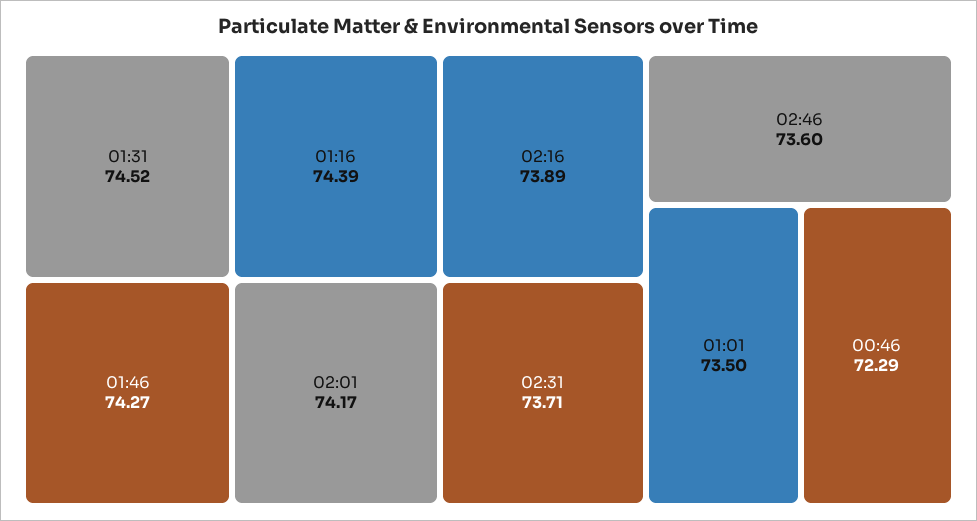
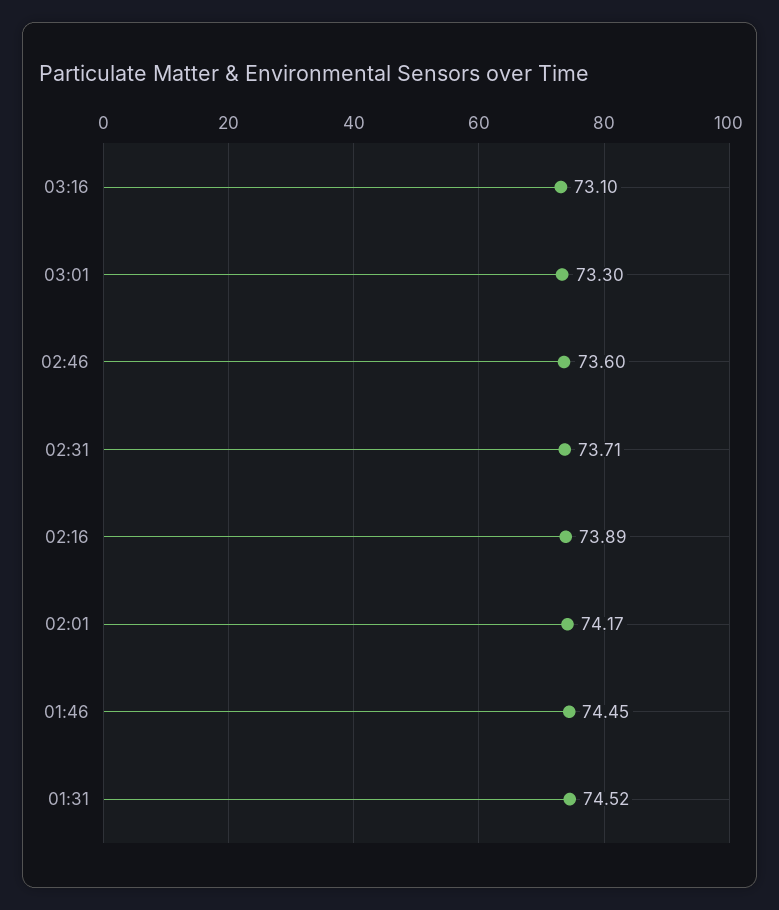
01:16: 74.39 -> none
01:46: 74.27 -> 74.45
01:01: 73.5 -> none
00:46: 72.29 -> none
03:16: none -> 73.1
03:01: none -> 73.3

